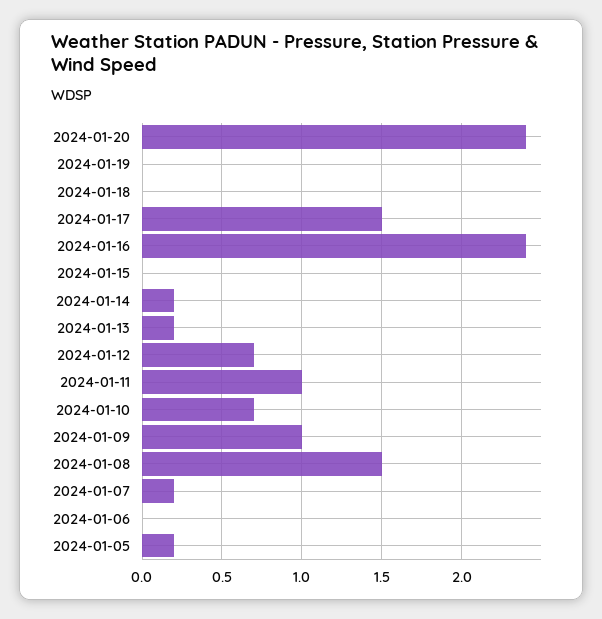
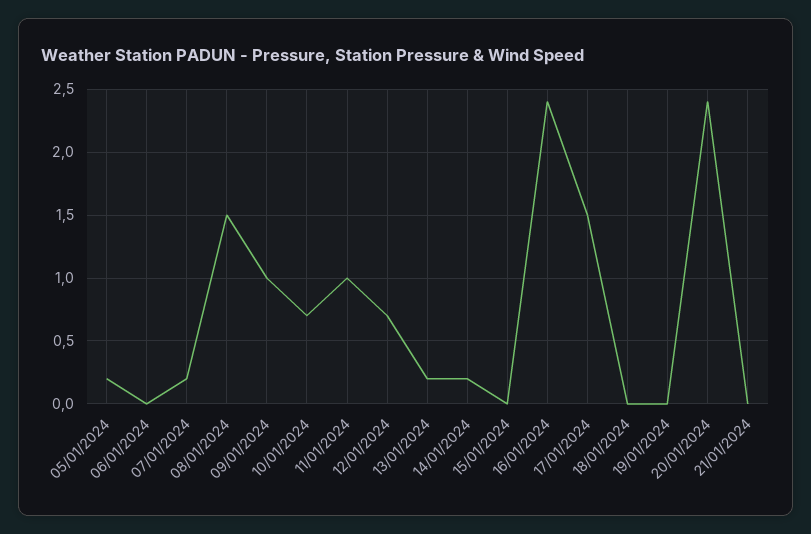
21/01/2024: none -> 0

